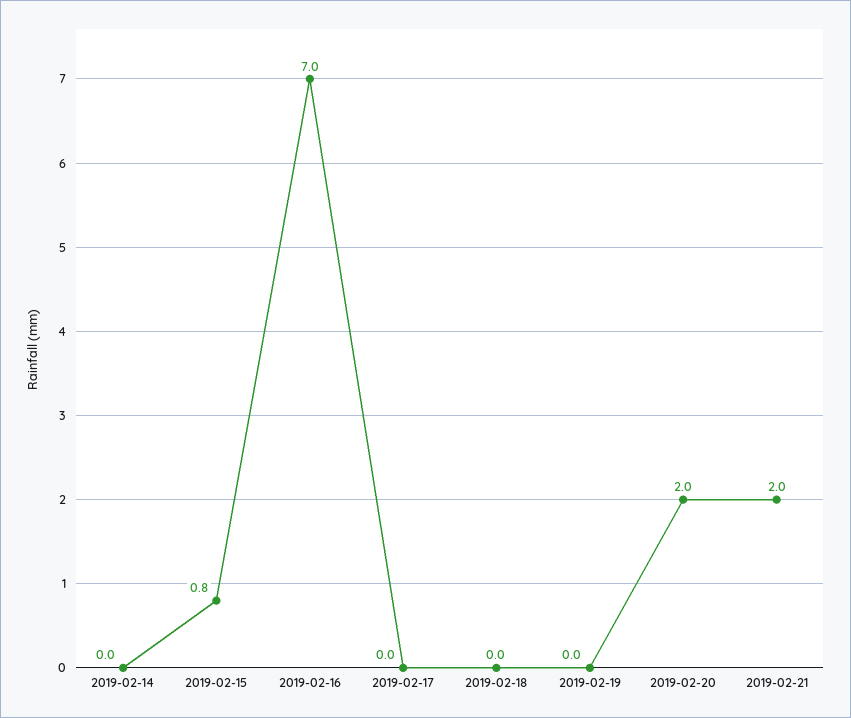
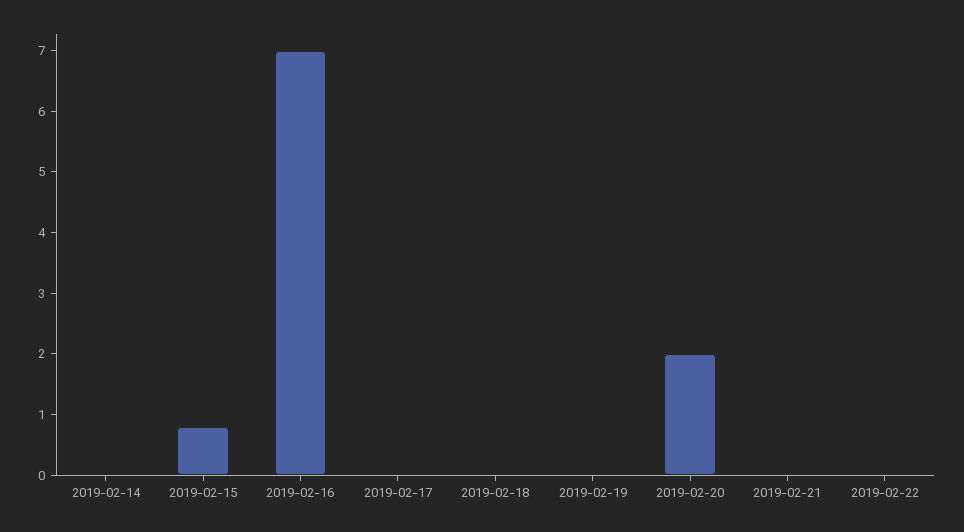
2019-02-21: 2 -> 0
2019-02-22: none -> 0

